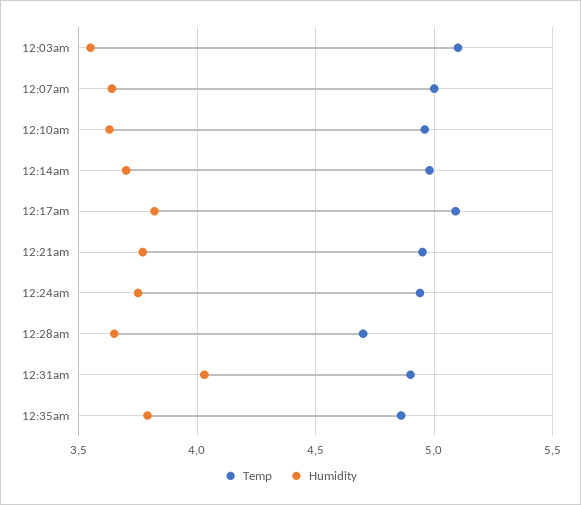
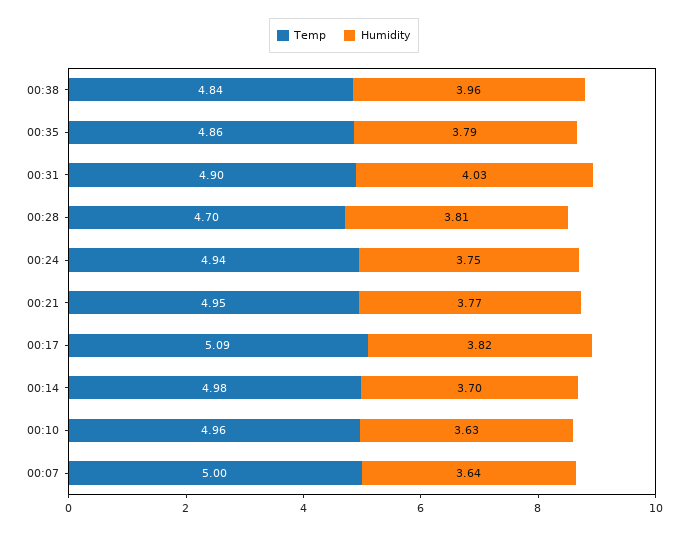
Temp, 12:03am: 5.1 -> none
Humidity, 12:03am: 3.55 -> none
Humidity, 12:28am: 3.65 -> 3.81
Temp, 00:38: none -> 4.84
Humidity, 00:38: none -> 3.96

